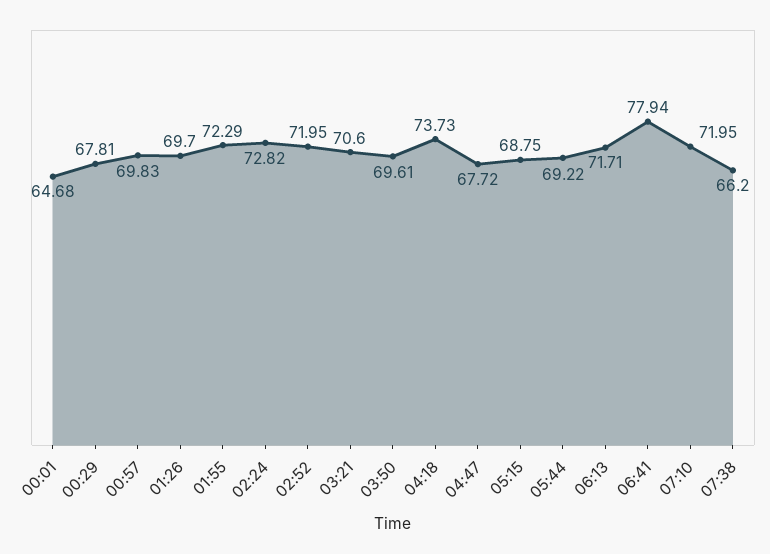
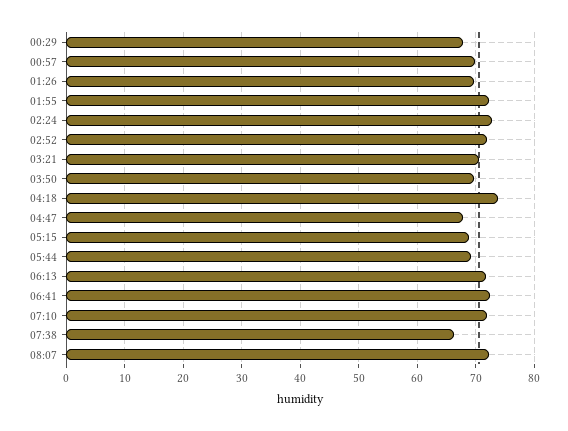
00:01: 64.68 -> none
06:41: 77.94 -> 72
08:07: none -> 72

